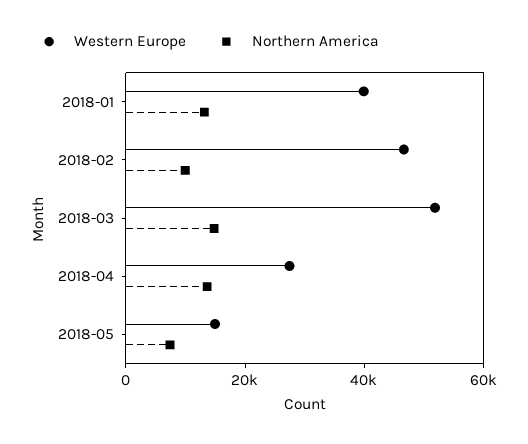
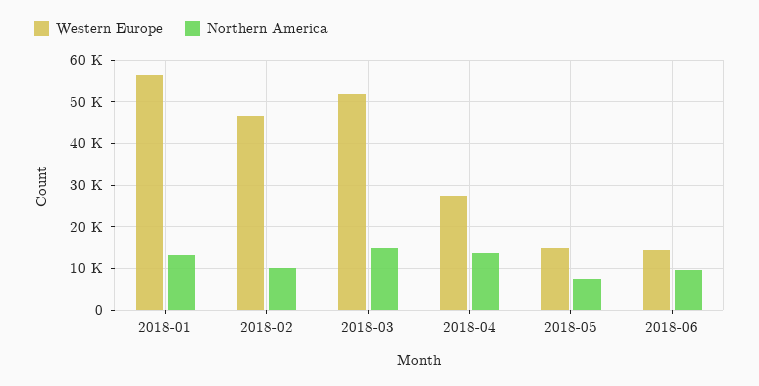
Western Europe, 2018-01: 40000 -> 56000
Western Europe, 2018-06: none -> 14000
Northern America, 2018-06: none -> 10000

